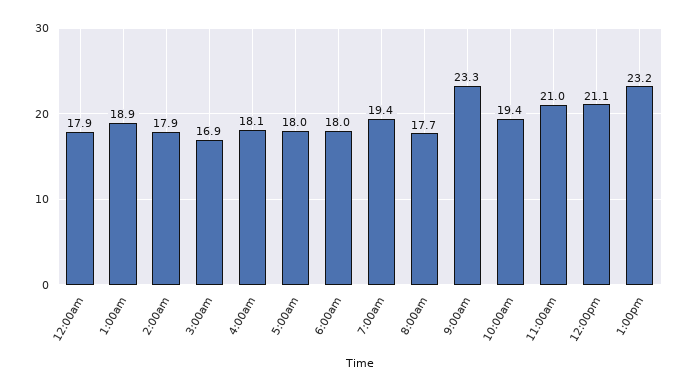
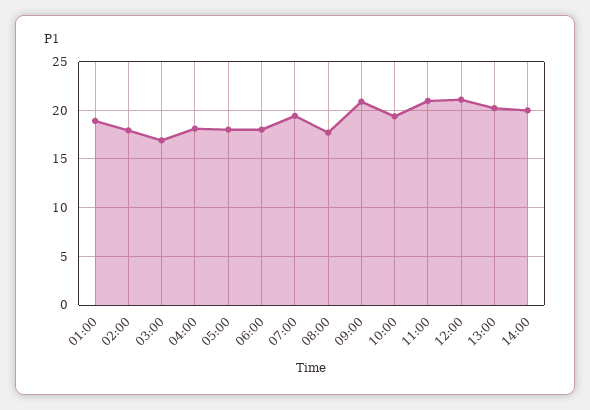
12:00am: 17.9 -> none
9:00am: 23.3 -> 21
1:00pm: 23.2 -> 20
14:00: none -> 20

